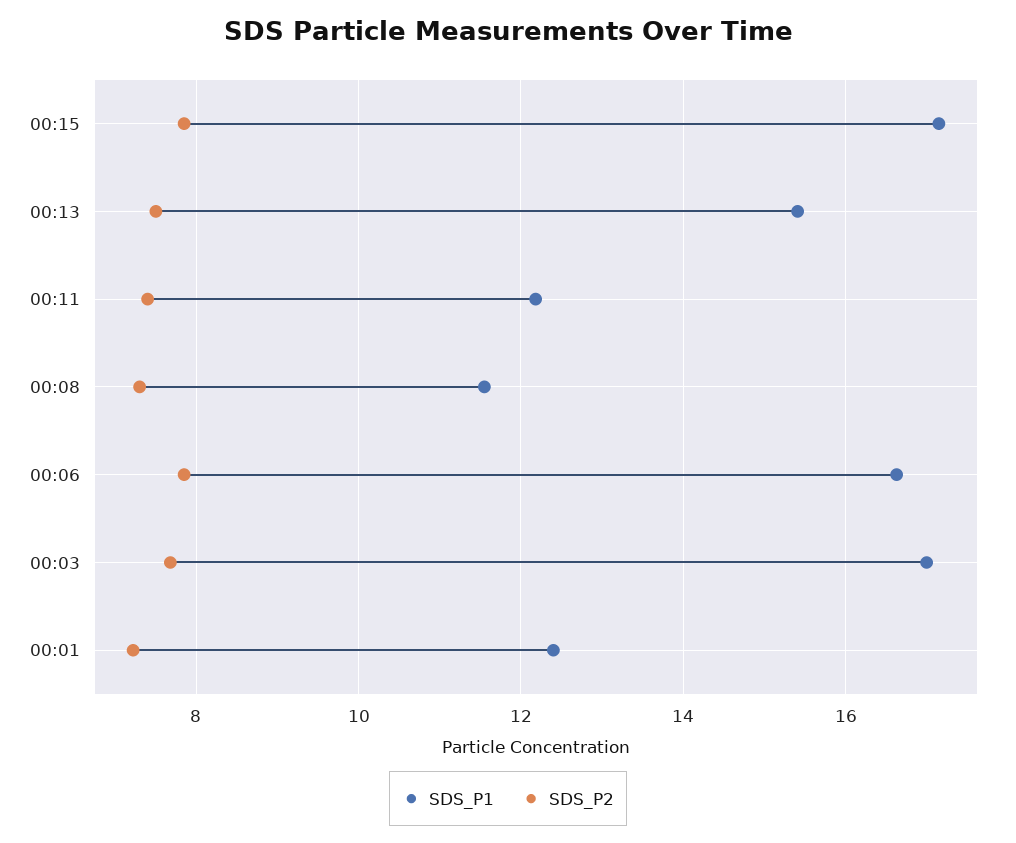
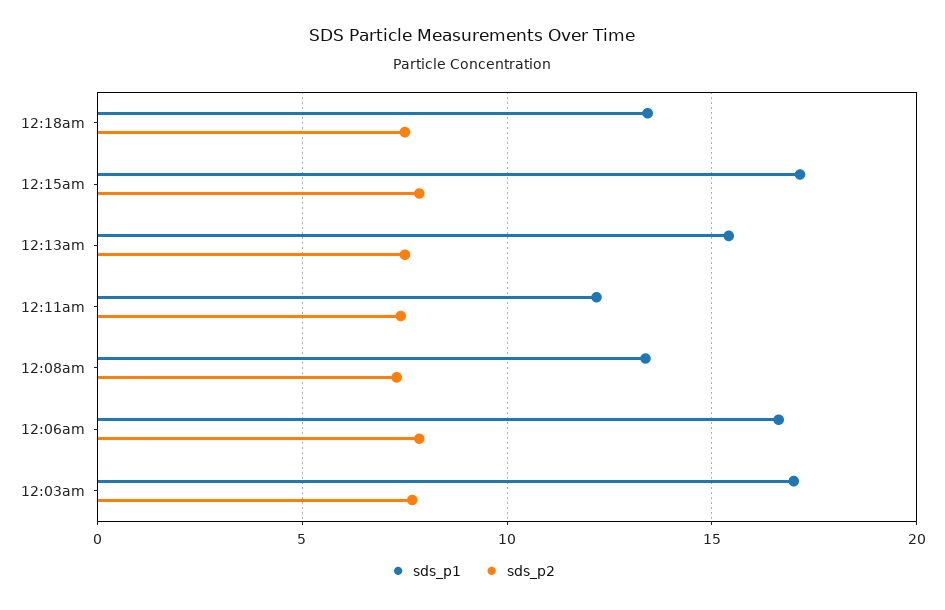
SDS_P1, 00:08: 11.6 -> 13.5
SDS_P1, 00:01: 12.4 -> none
SDS_P2, 00:01: 7.2 -> none
SDS_P1, 12:18am: none -> 13.5
SDS_P2, 12:18am: none -> 7.5

